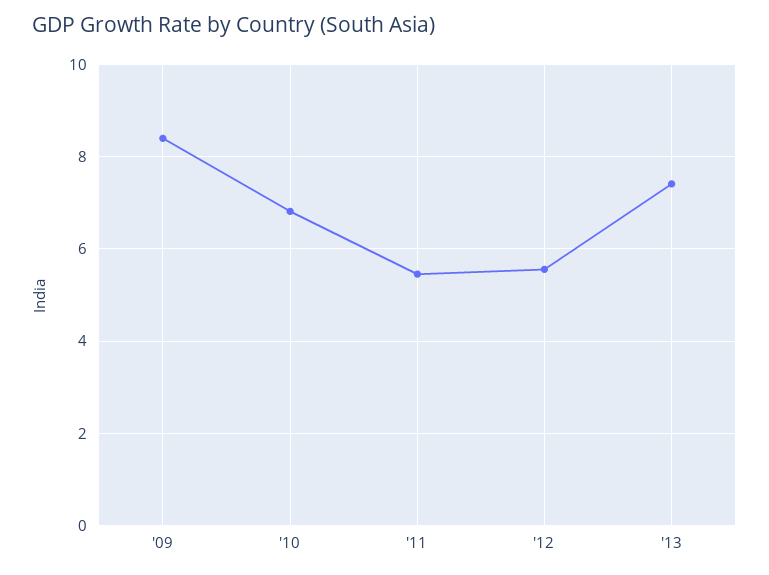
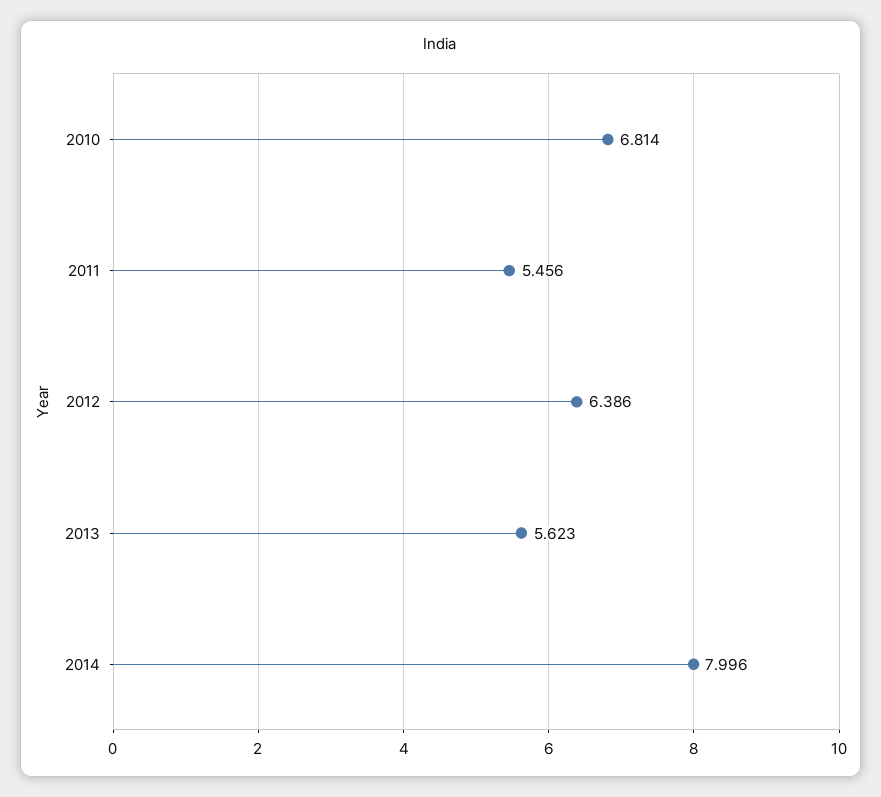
'09: 8.4 -> none
'12: 5.6 -> 6.386
'13: 7.4 -> 5.623
2014: none -> 7.996

